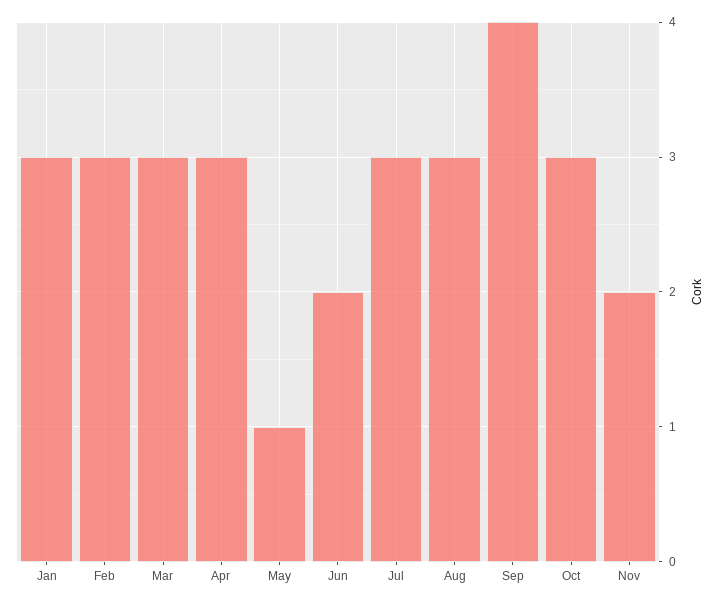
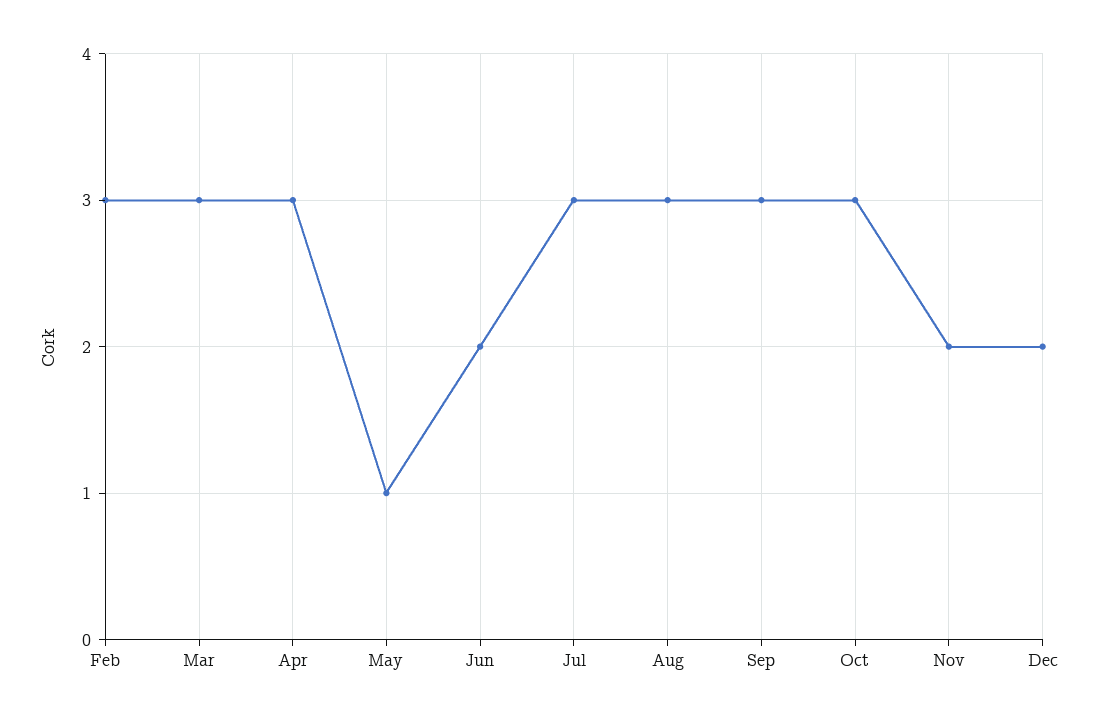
Jan: 3 -> none
Sep: 4 -> 3
Dec: none -> 2

